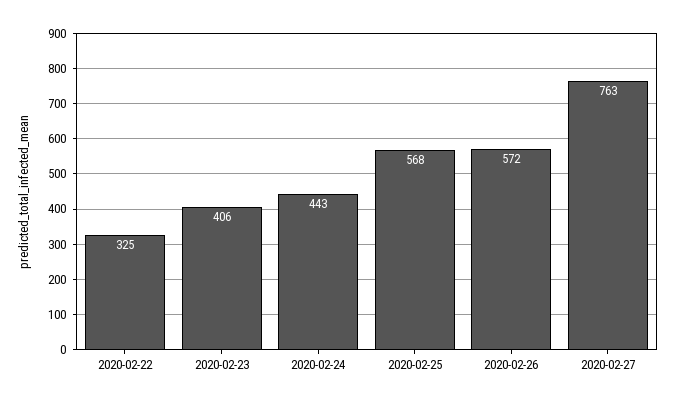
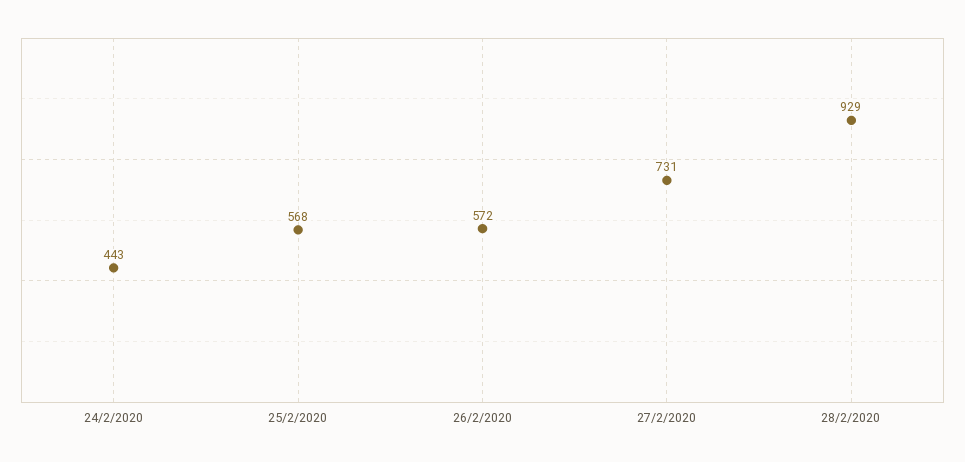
2020-02-22: 325 -> none
2020-02-23: 406 -> none
2020-02-27: 763 -> 731
28/2/2020: none -> 929

